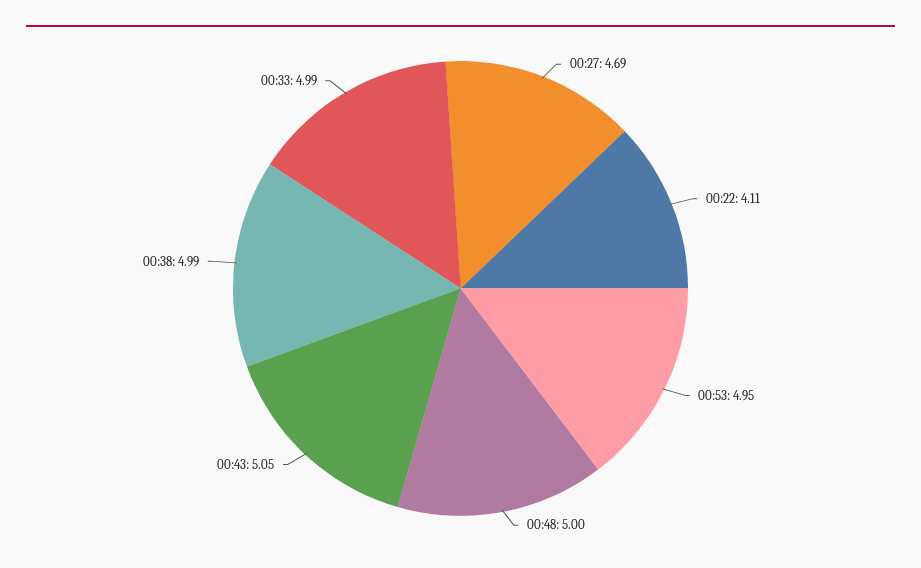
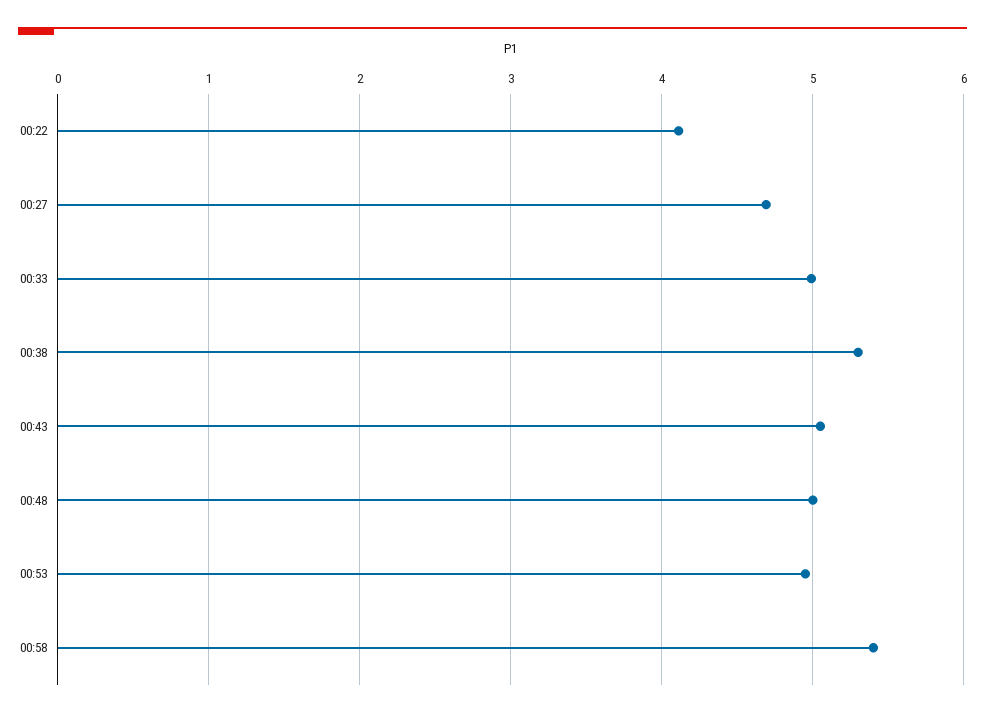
00:38: 4.99 -> 5.3
00:58: none -> 5.4

